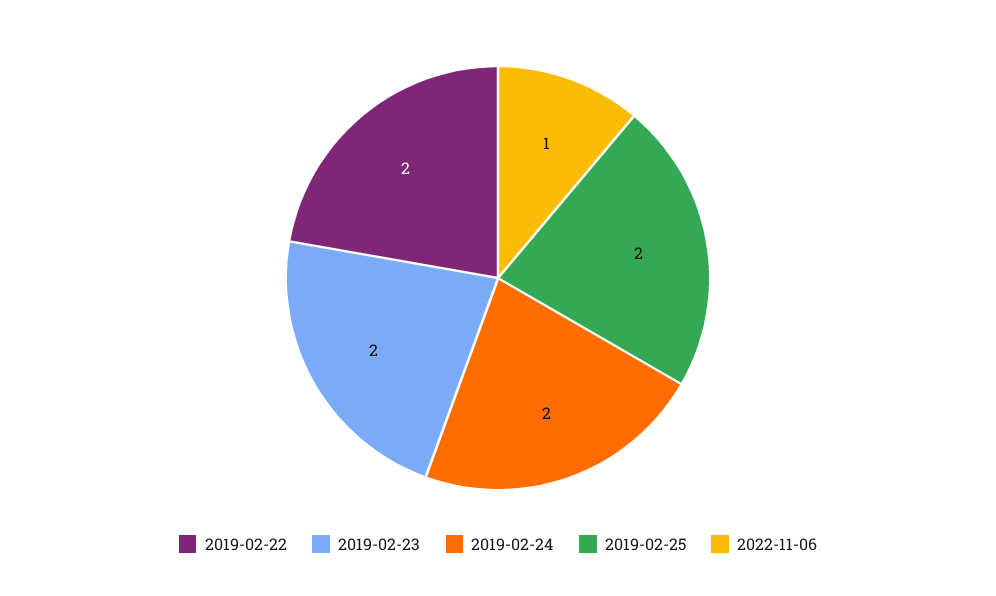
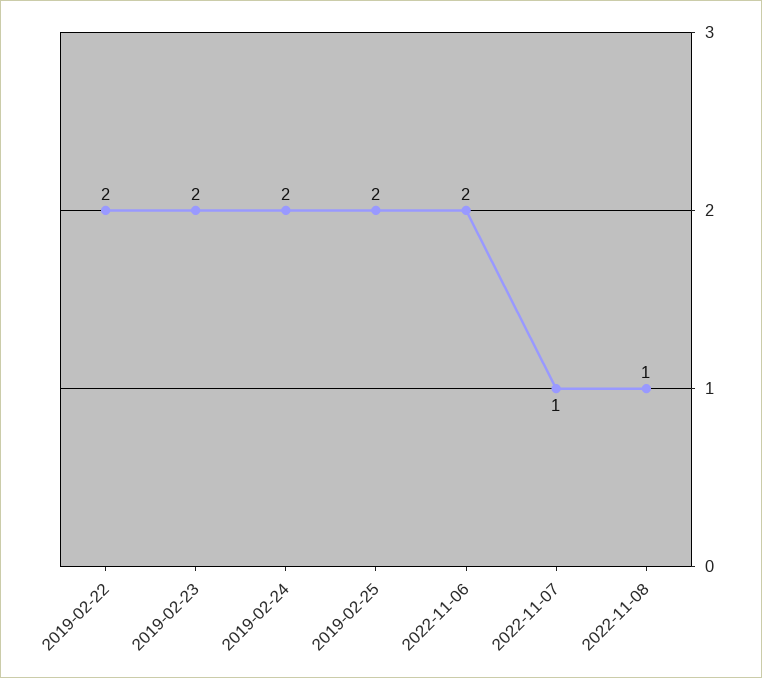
2022-11-06: 1 -> 2
2022-11-07: none -> 1
2022-11-08: none -> 1

